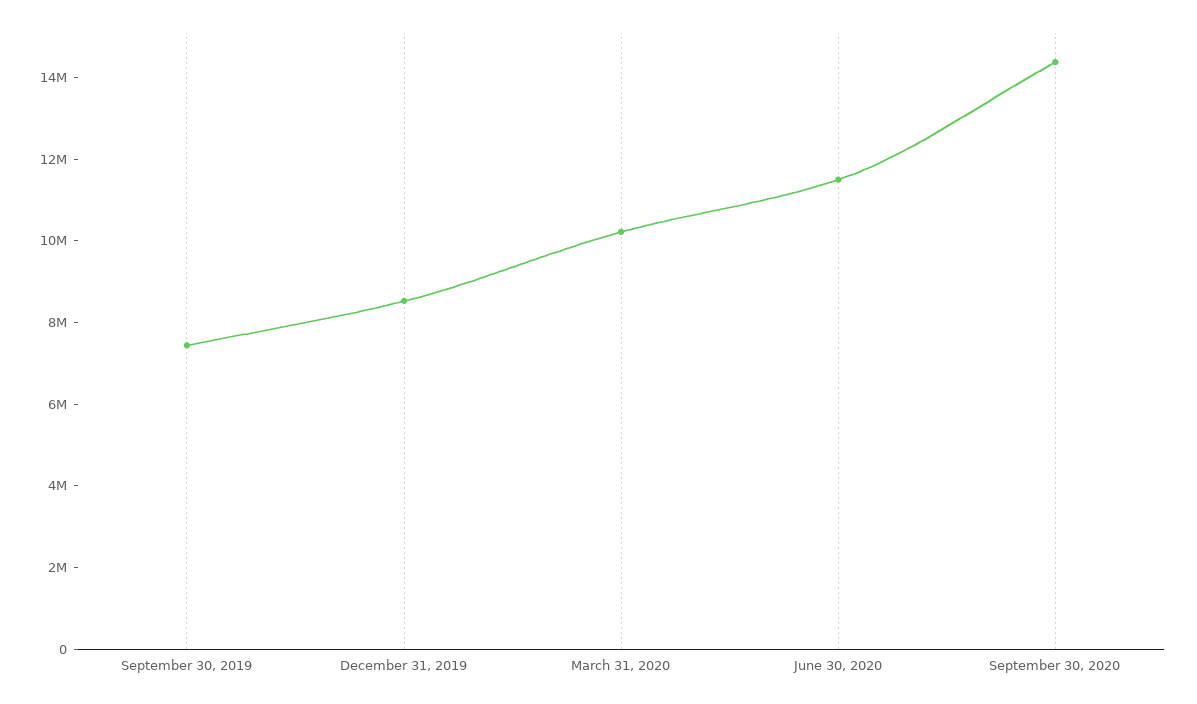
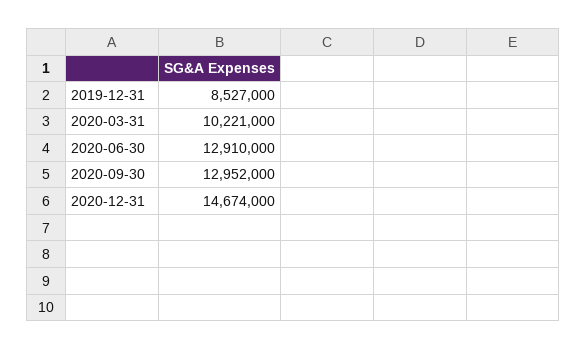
September 30, 2019: 7500000 -> none
June 30, 2020: 11500000 -> 12910000
September 30, 2020: 14500000 -> 12952000
2020-12-31: none -> 14674000

